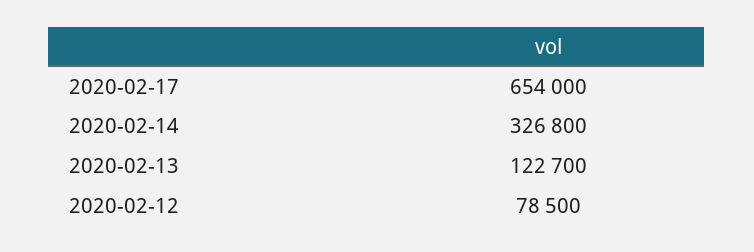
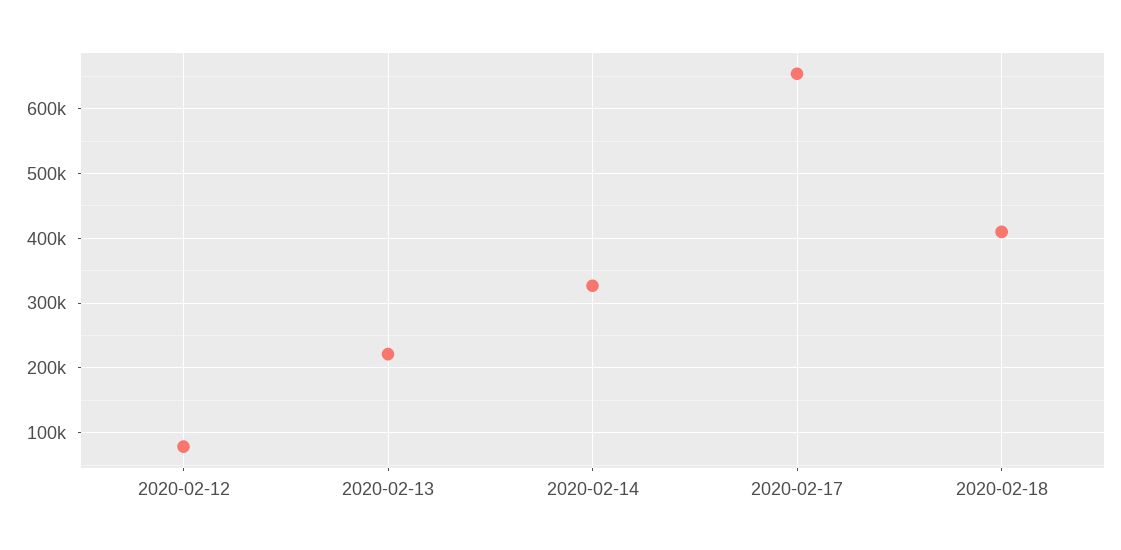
2020-02-13: 122700 -> 220000
2020-02-18: none -> 410000

